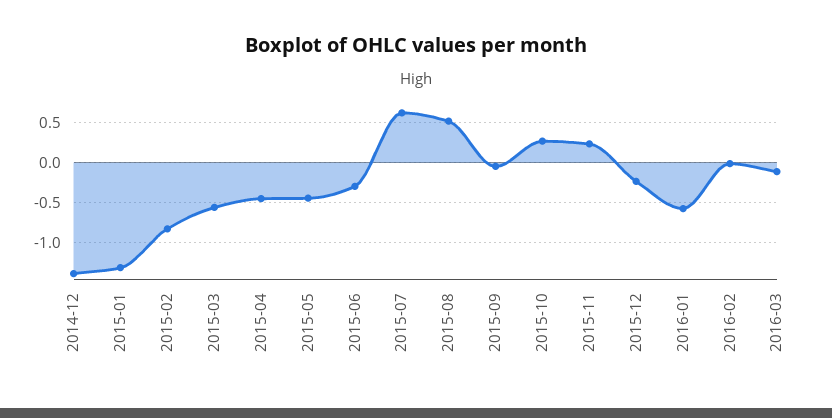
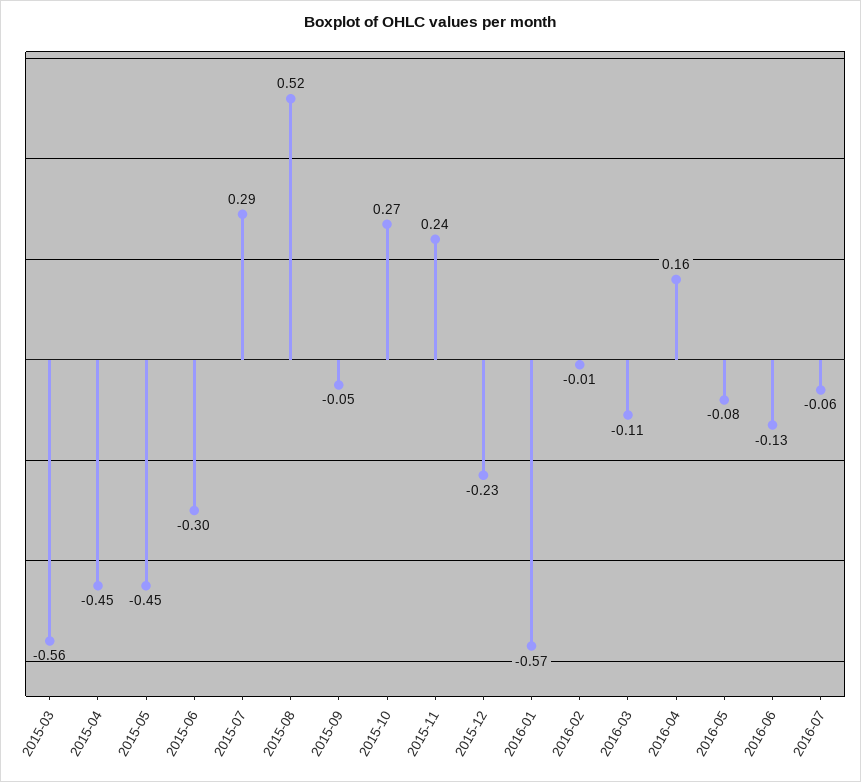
2014-12: -1.4 -> none
2015-01: -1.3 -> none
2015-02: -0.8 -> none
2015-07: 0.6 -> 0.29
2016-04: none -> 0.16
2016-05: none -> -0.08
2016-06: none -> -0.13
2016-07: none -> -0.06

